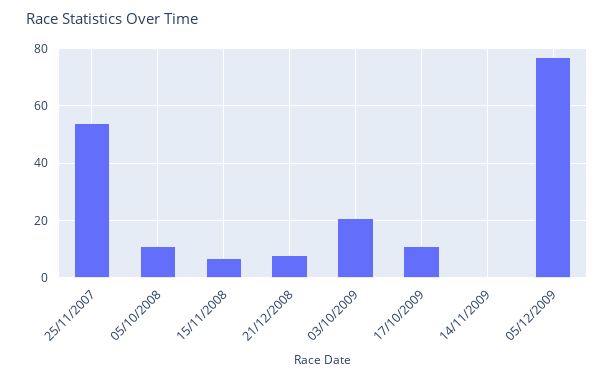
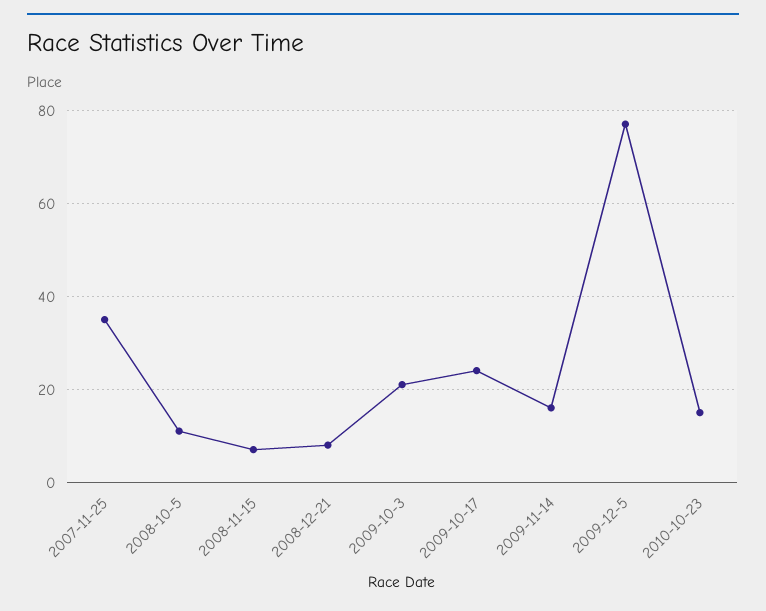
25/11/2007: 55 -> 35
17/10/2009: 10 -> 25
14/11/2009: 0 -> 15
2010-10-23: none -> 15

